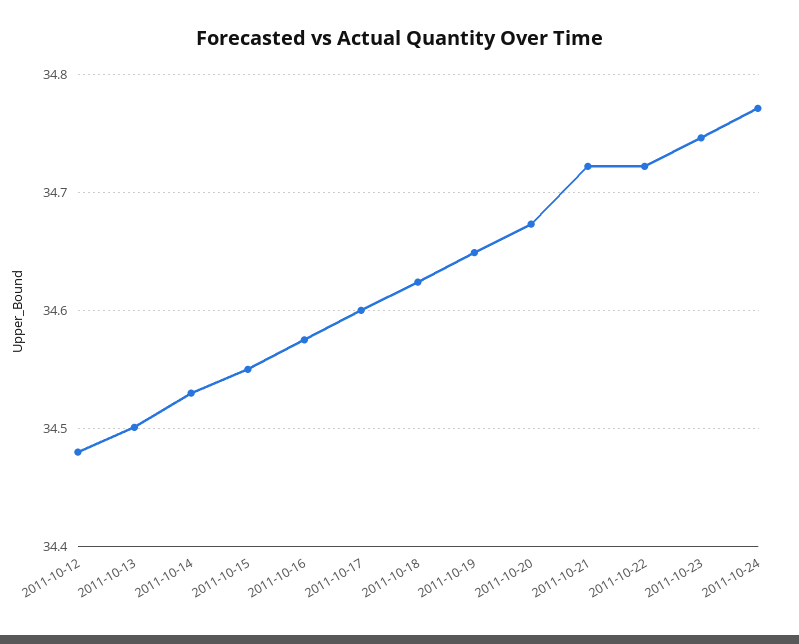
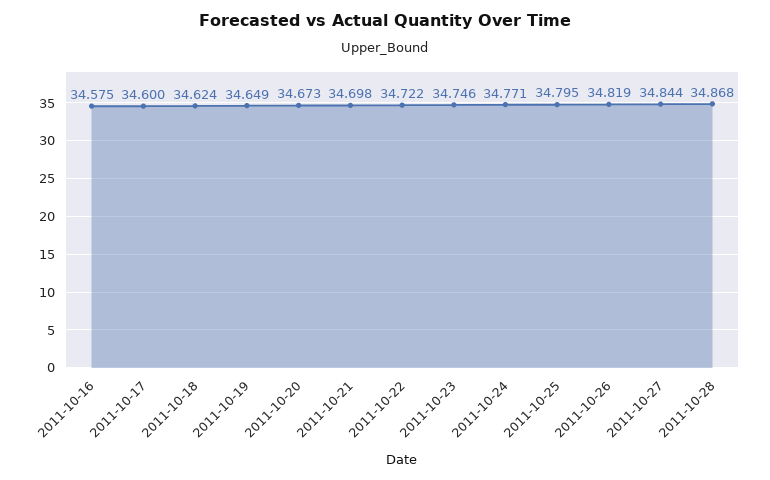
2011-10-12: 34.48 -> none
2011-10-13: 34.5 -> none
2011-10-14: 34.53 -> none
2011-10-15: 34.55 -> none
2011-10-21: 34.72 -> 34.698
2011-10-25: none -> 34.795
2011-10-26: none -> 34.819
2011-10-27: none -> 34.844
2011-10-28: none -> 34.868

